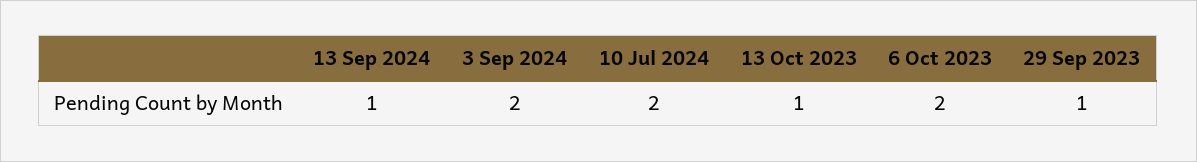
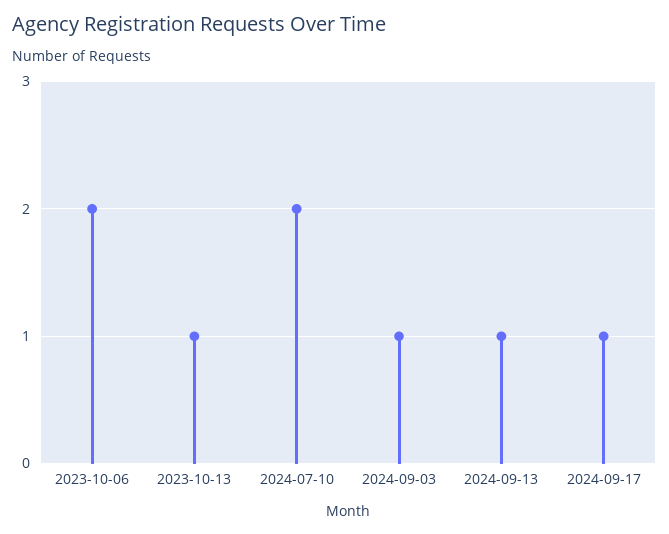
3 Sep 2024: 2 -> 1
29 Sep 2023: 1 -> none
2024-09-17: none -> 1

